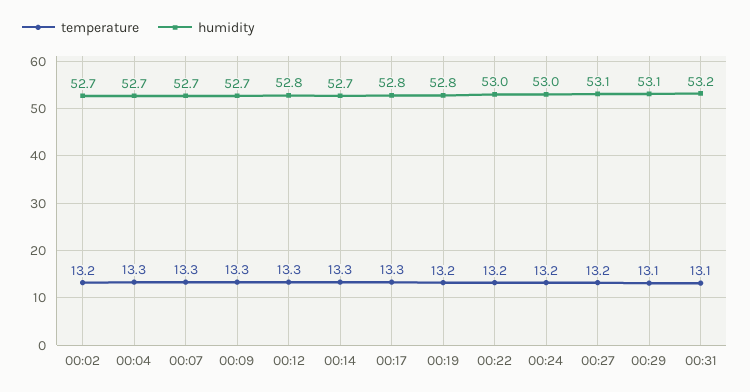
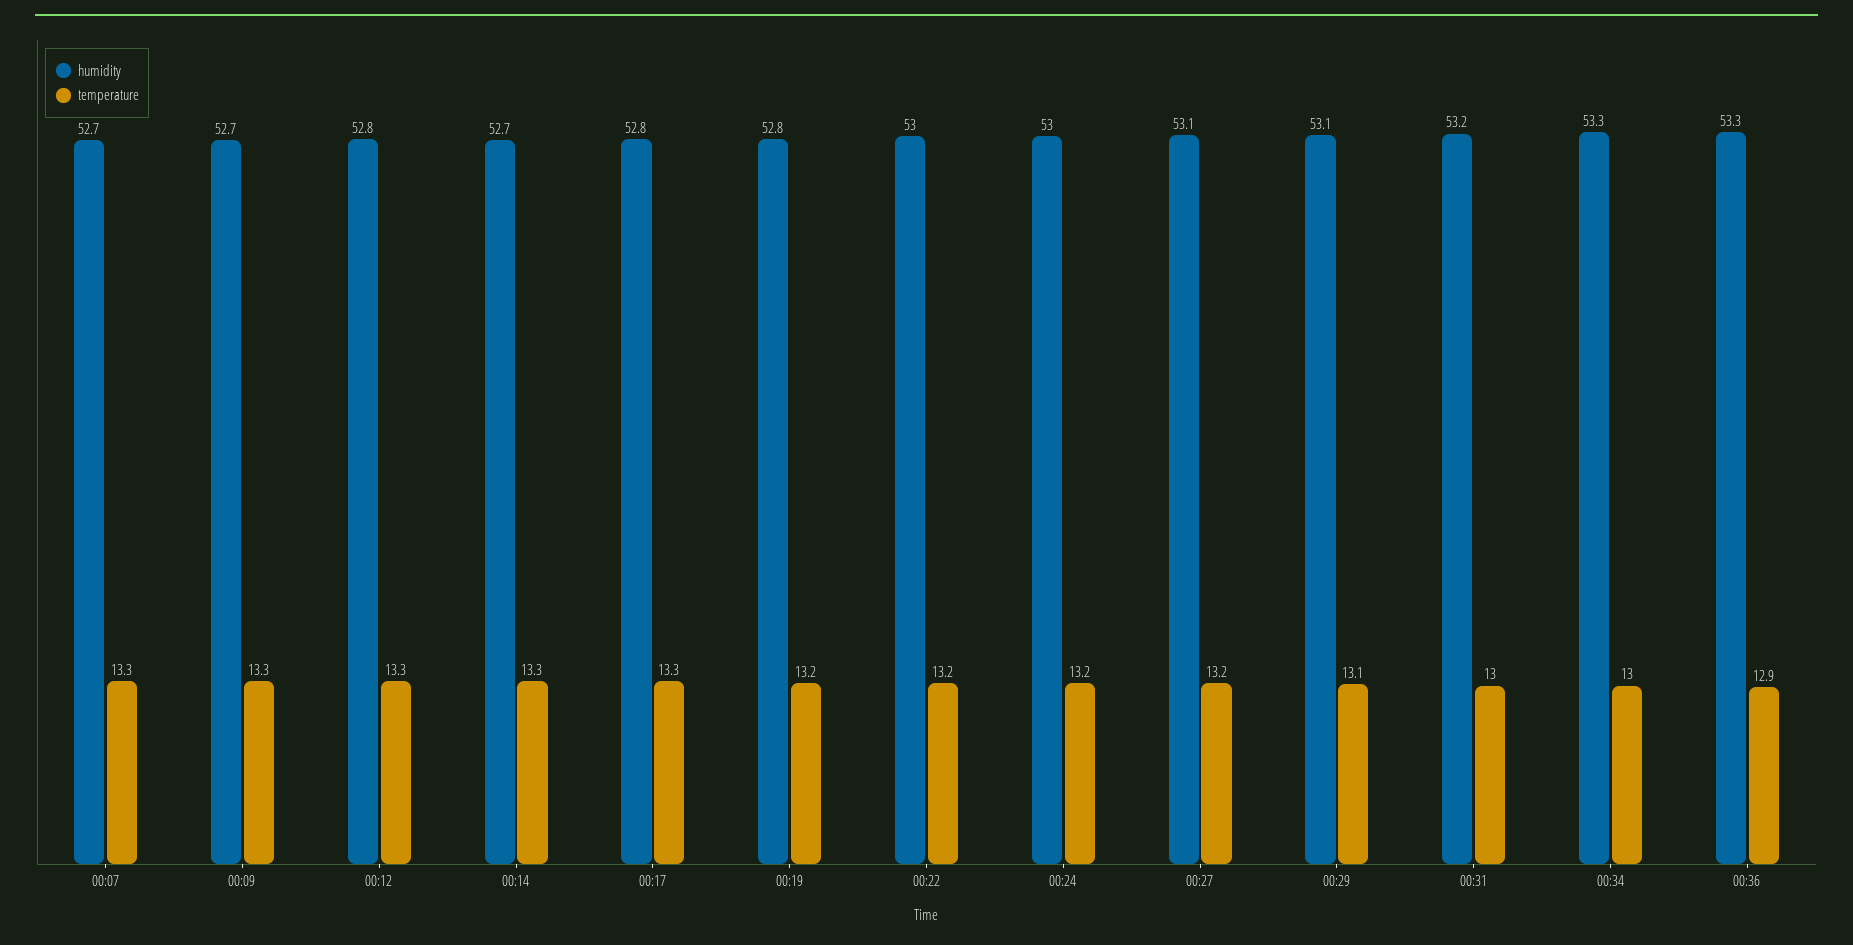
temperature, 00:02: 13.2 -> none
humidity, 00:02: 52.7 -> none
temperature, 00:04: 13.3 -> none
humidity, 00:04: 52.7 -> none
temperature, 00:31: 13.1 -> 13
humidity, 00:34: none -> 53.3
temperature, 00:34: none -> 13
humidity, 00:36: none -> 53.3
temperature, 00:36: none -> 12.9

